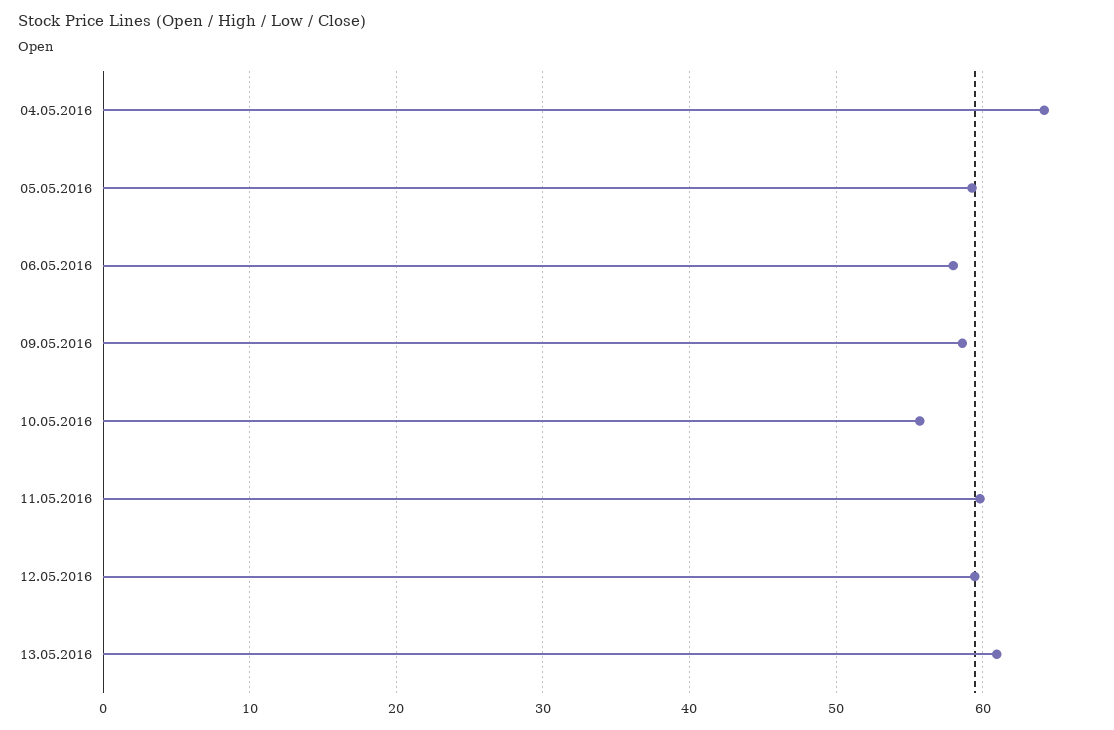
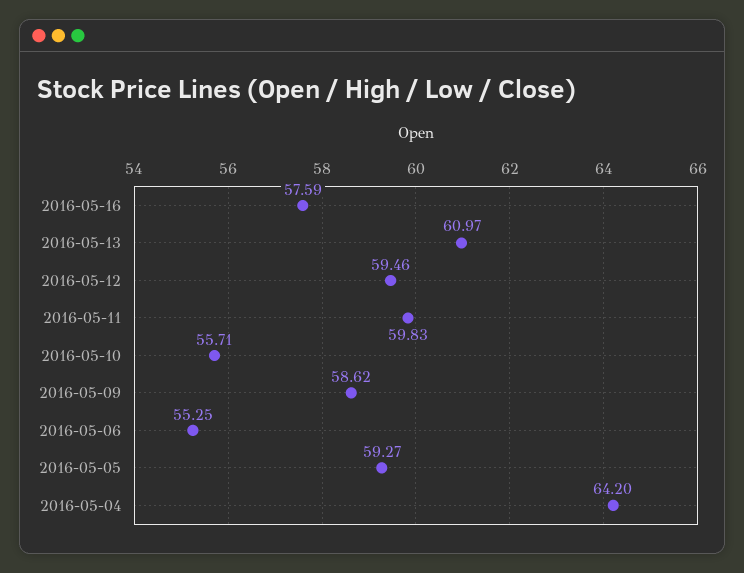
06.05.2016: 58 -> 55.25
2016-05-16: none -> 57.59

